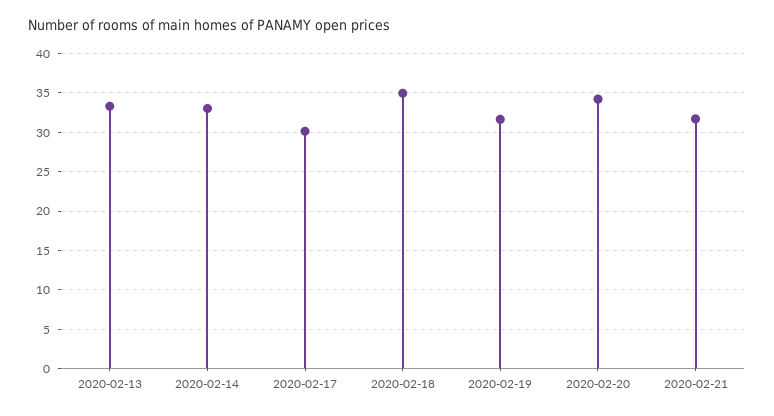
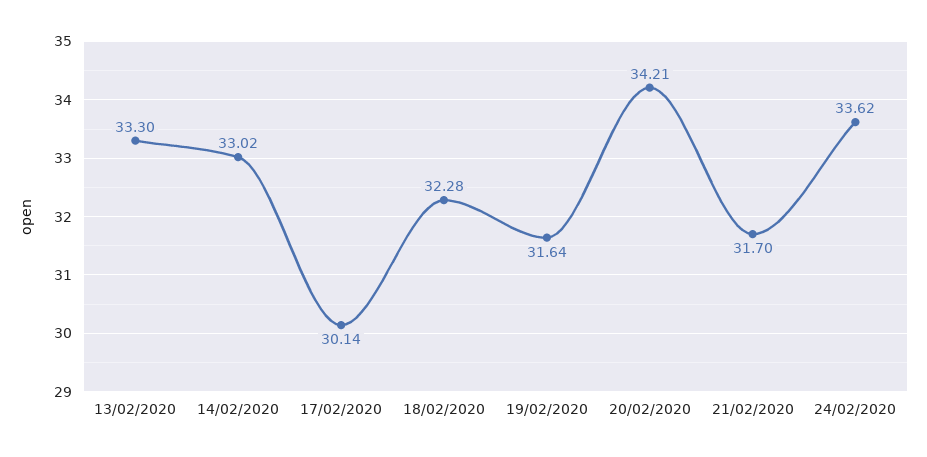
2020-02-18: 35 -> 32.28
24/02/2020: none -> 33.62

